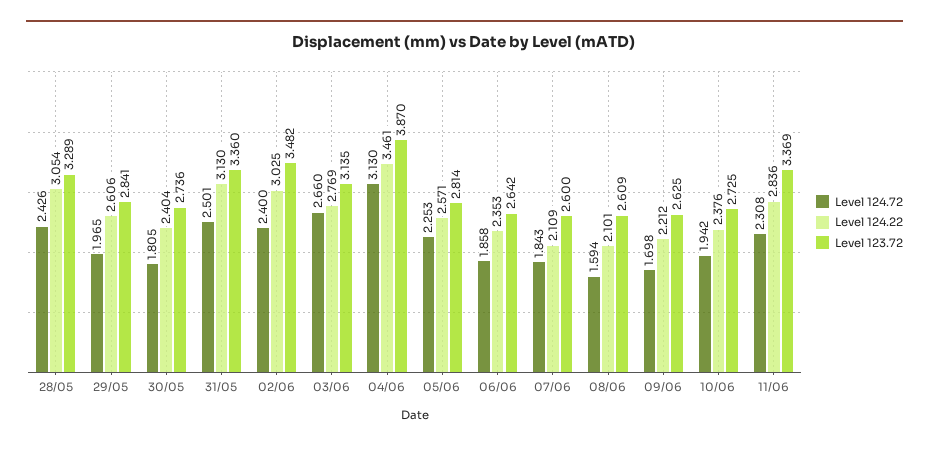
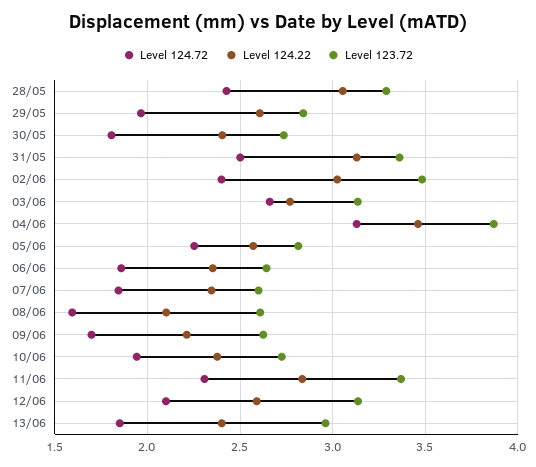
Level 124.22, 07/06: 2.109 -> 2.35
Level 124.72, 12/06: none -> 2.1
Level 124.22, 12/06: none -> 2.6
Level 123.72, 12/06: none -> 3.15
Level 124.72, 13/06: none -> 1.85
Level 124.22, 13/06: none -> 2.4
Level 123.72, 13/06: none -> 2.95

